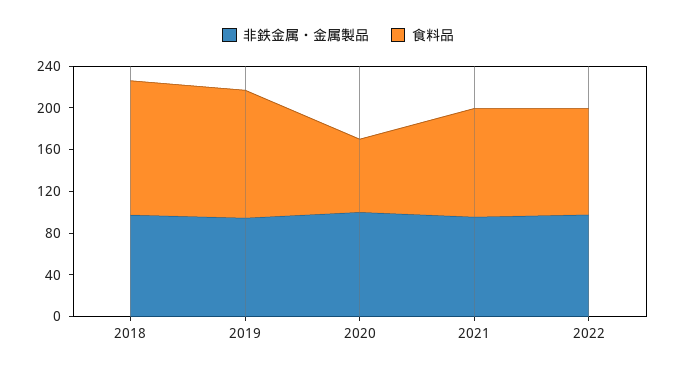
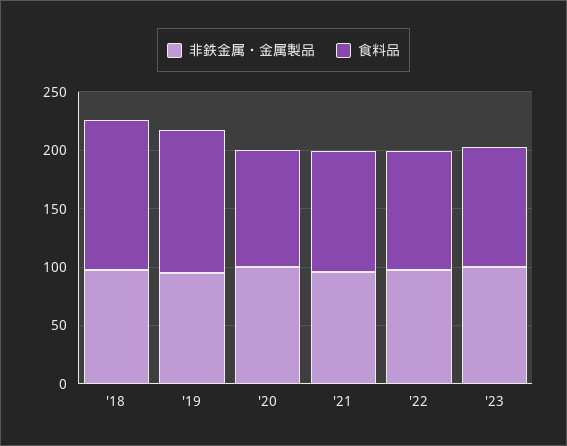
食料品, 2020: 70 -> 100
非鉄金属・金属製品, '23: none -> 100
食料品, '23: none -> 100

